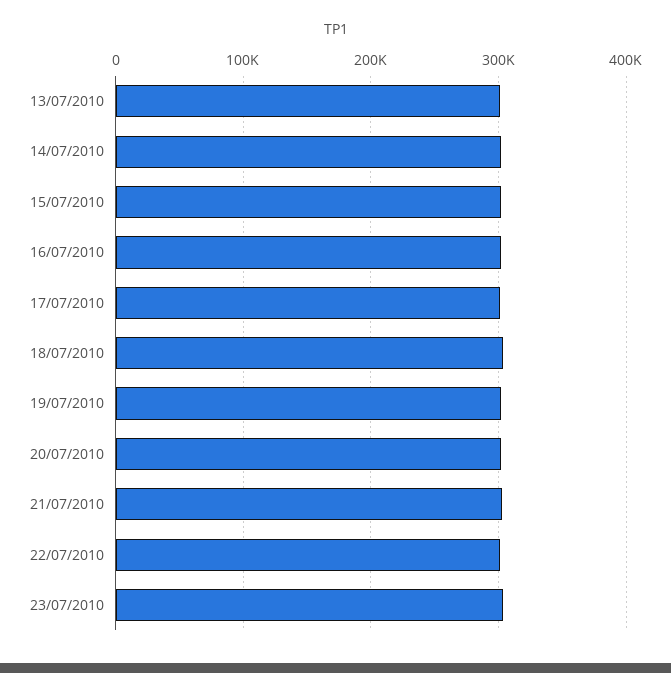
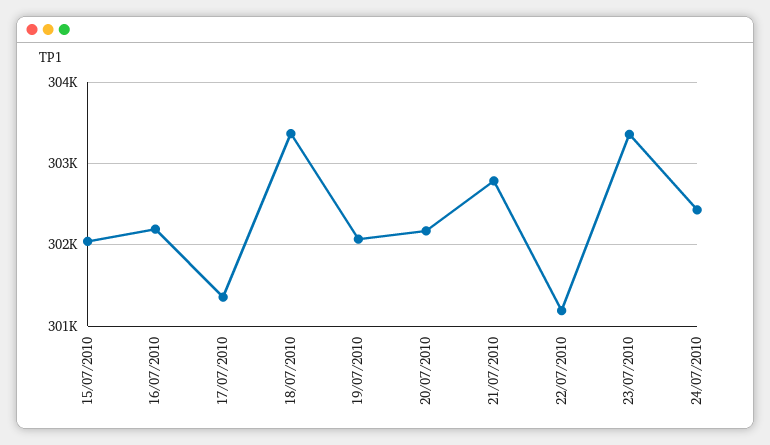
13/07/2010: 300000 -> none
14/07/2010: 300000 -> none
24/07/2010: none -> 302400

